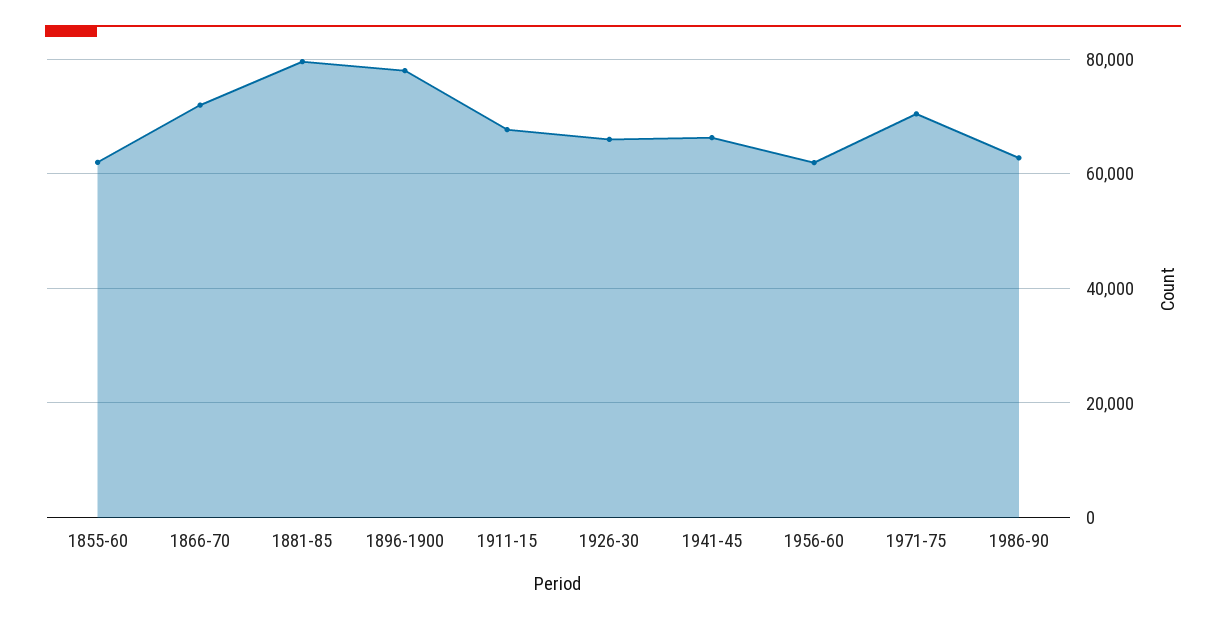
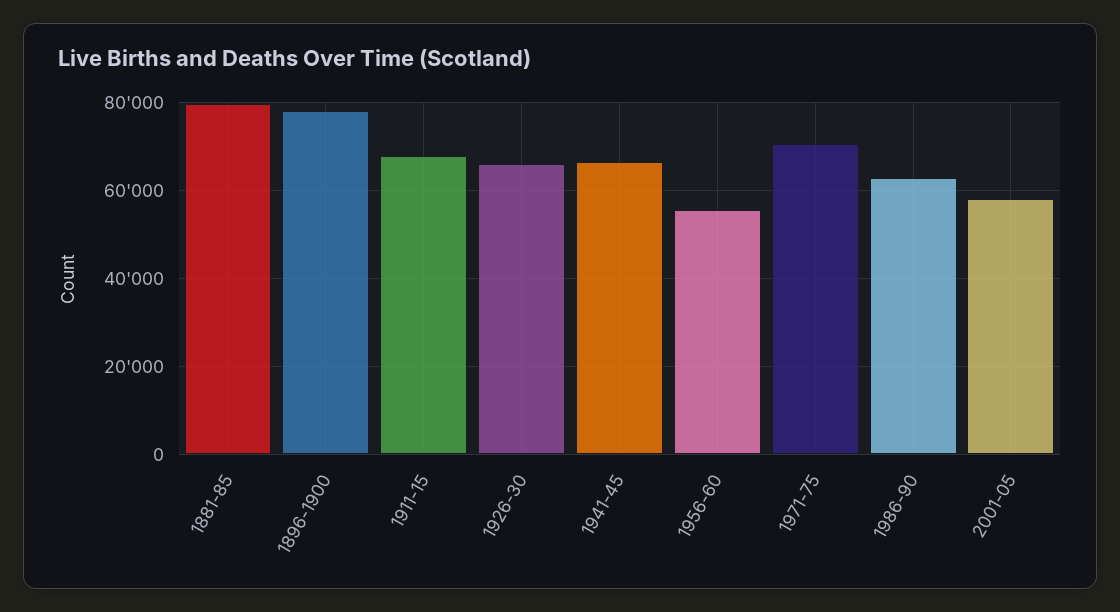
1855-60: 62000 -> none
1866-70: 72000 -> none
1956-60: 62000 -> 56000
2001-05: none -> 58000

